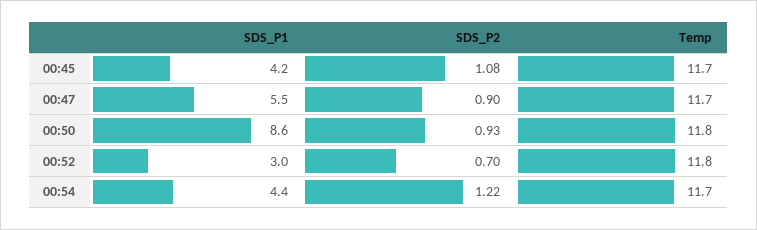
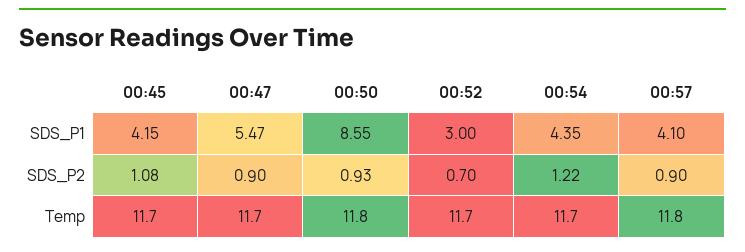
Temp, 00:52: 11.8 -> 11.7
SDS_P1, 00:57: none -> 4.1
SDS_P2, 00:57: none -> 0.9
Temp, 00:57: none -> 11.8

